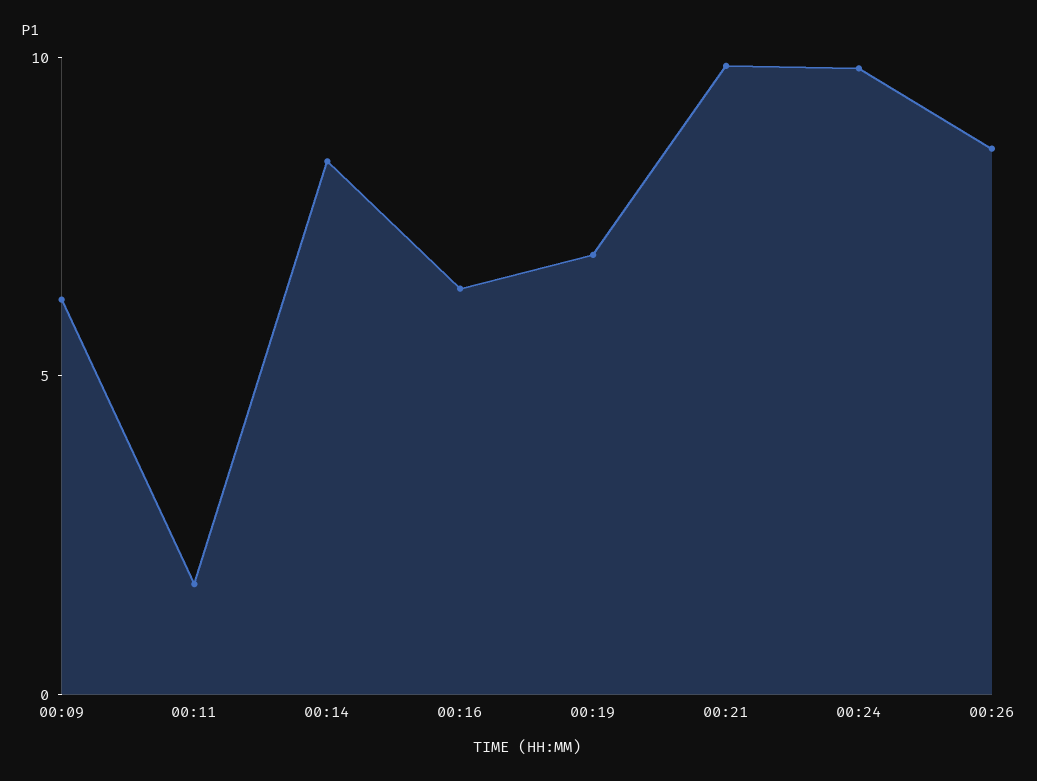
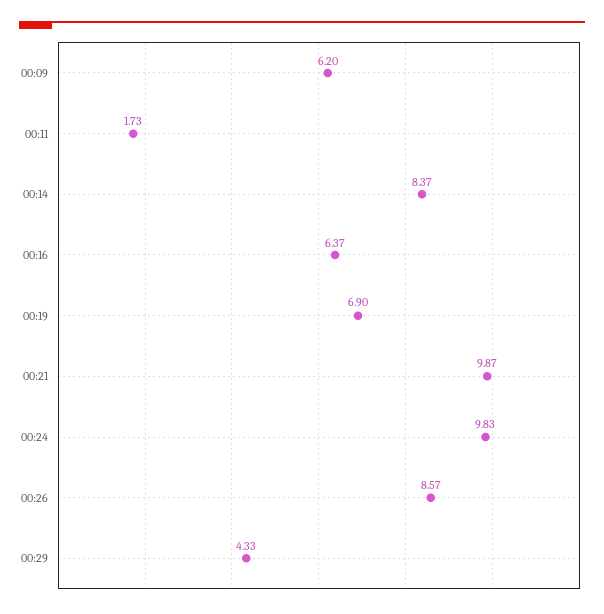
00:29: none -> 4.33

